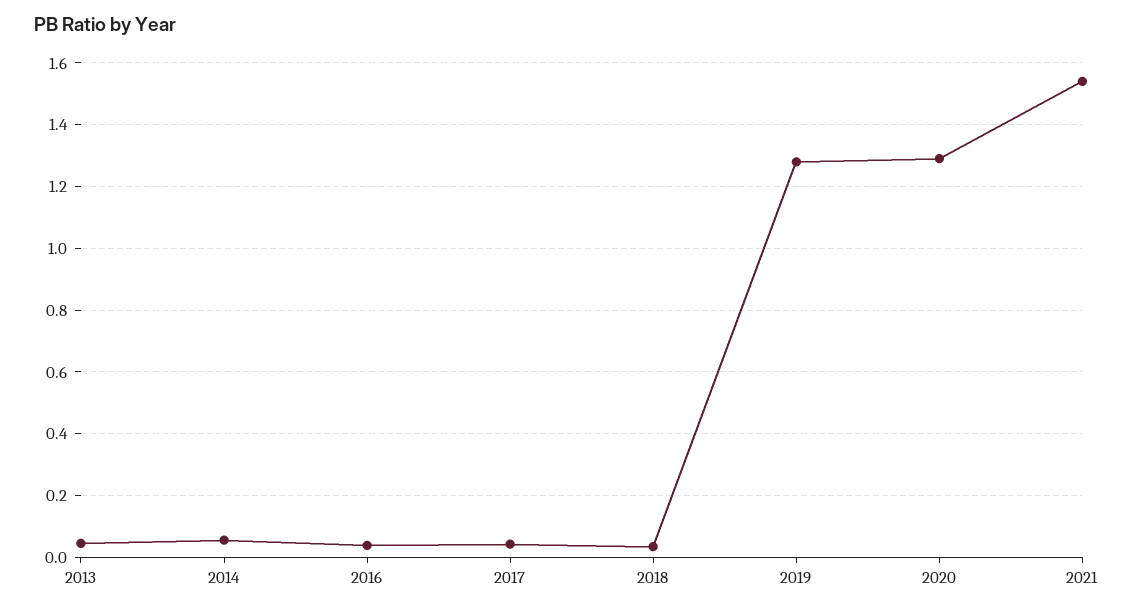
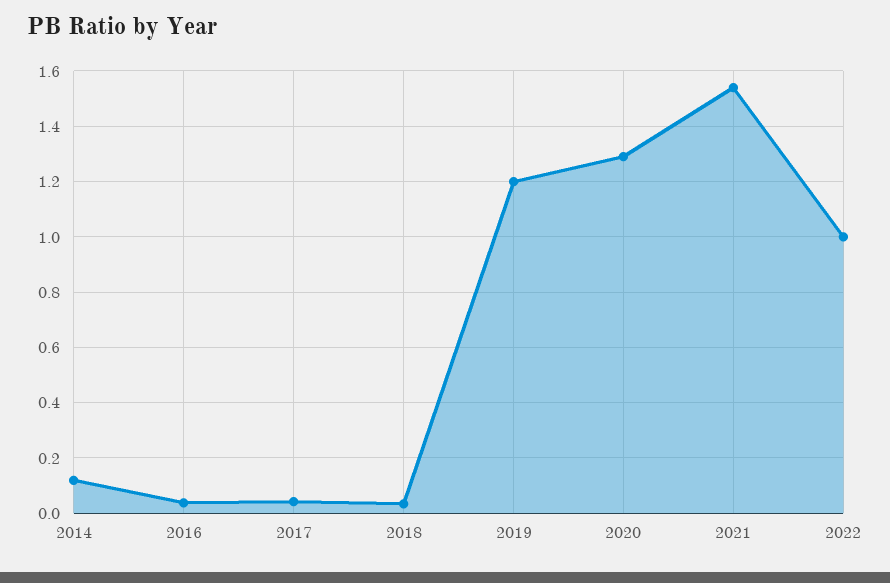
2013: 0.04 -> none
2014: 0.06 -> 0.125
2019: 1.28 -> 1.2
2022: none -> 1

